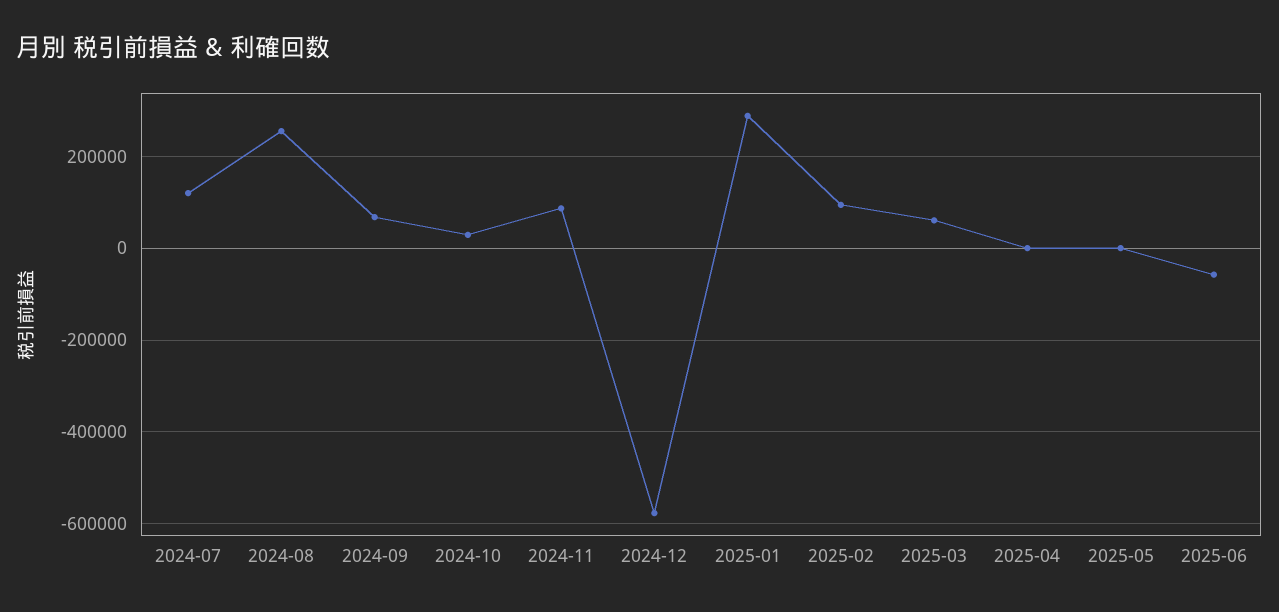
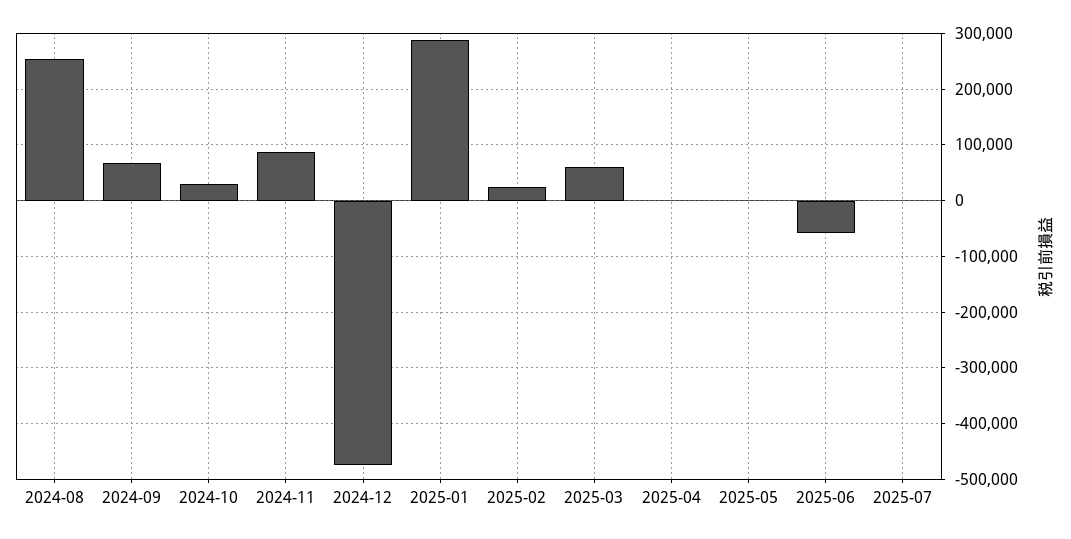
2024-07: 120000 -> none
2024-12: -580000 -> -480000
2025-02: 100000 -> 20000
2025-07: none -> 0

